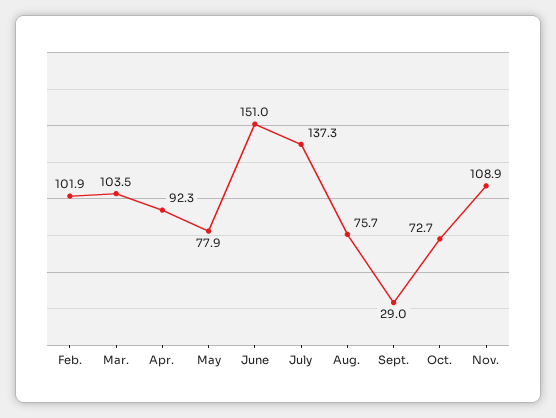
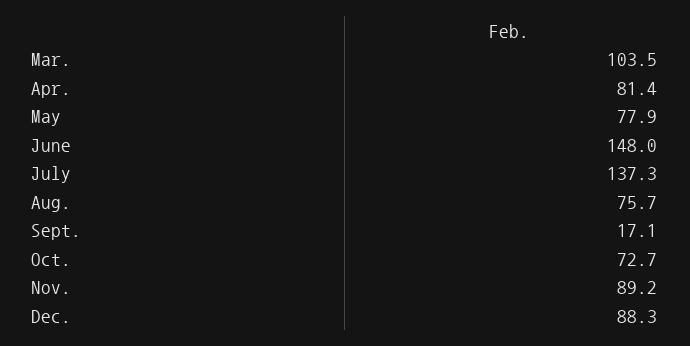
Feb.: 101.9 -> none
Apr.: 92.3 -> 81.4
June: 151 -> 148
Sept.: 29 -> 17.1
Nov.: 108.9 -> 89.2
Dec.: none -> 88.3

